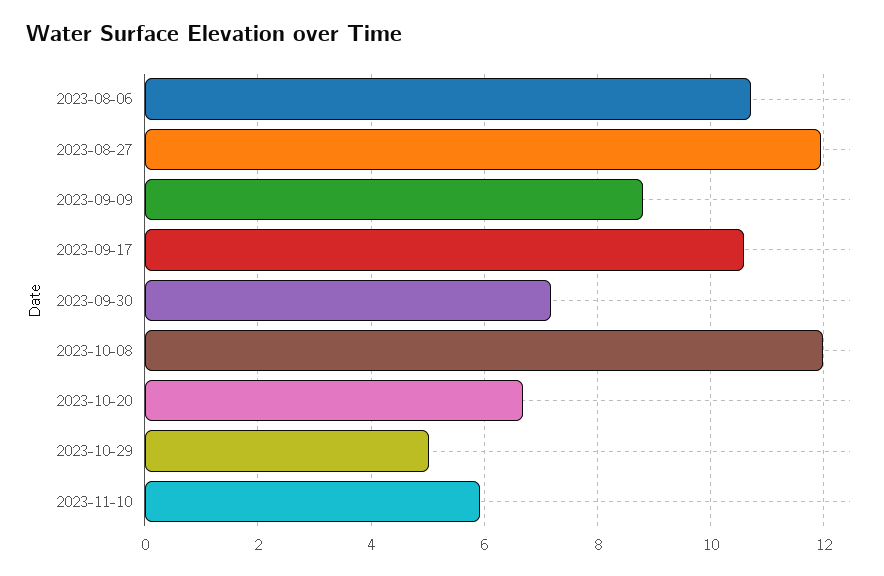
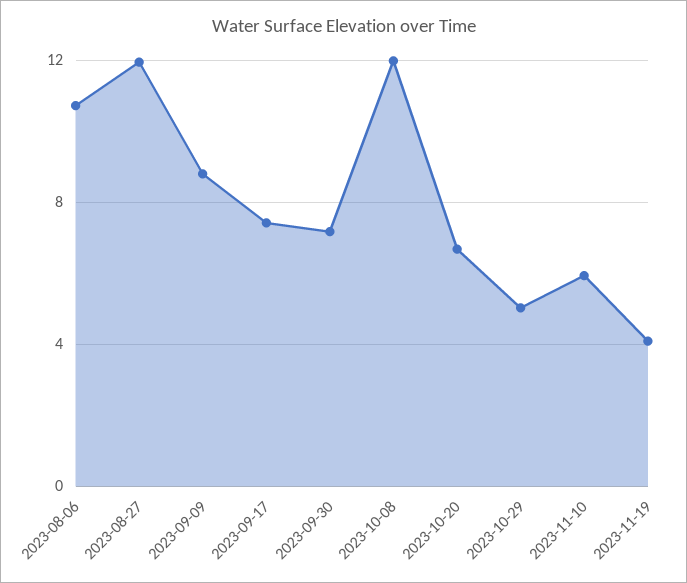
2023-09-17: 10.6 -> 7.5
2023-11-19: none -> 4

